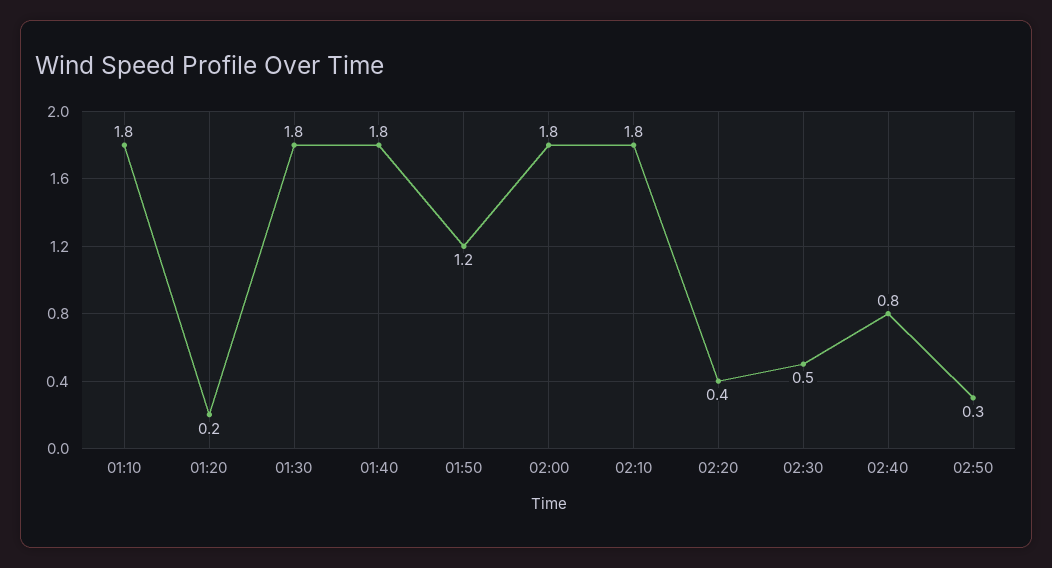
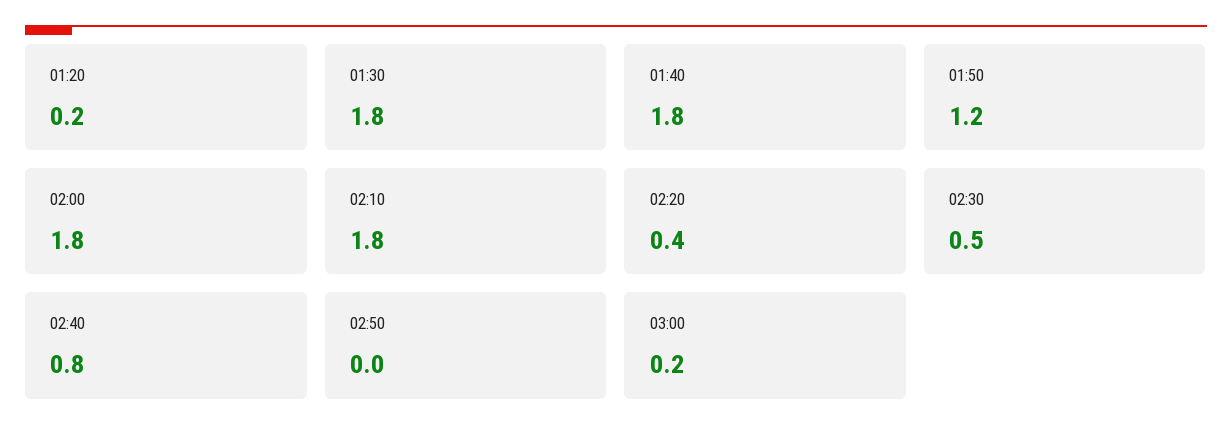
01:10: 1.8 -> none
02:50: 0.3 -> 0
03:00: none -> 0.2

